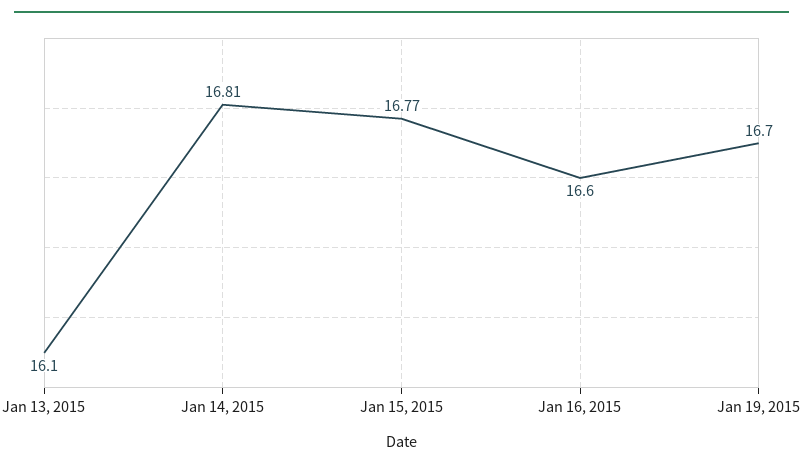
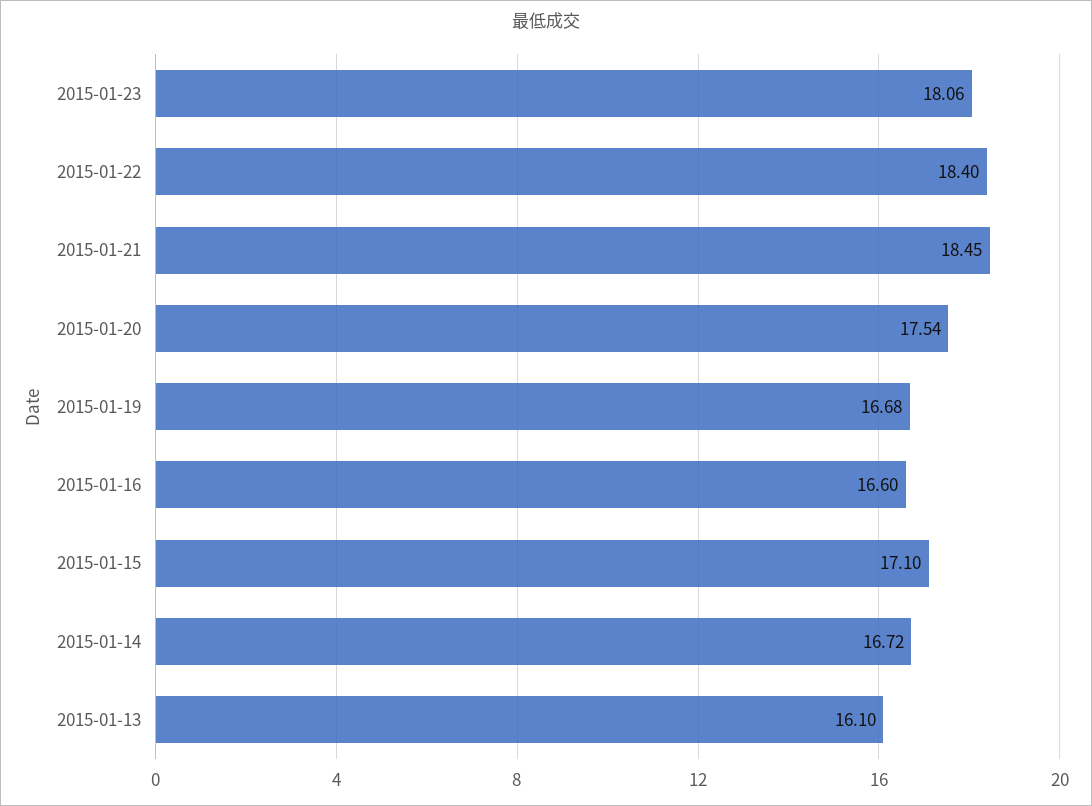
Jan 14, 2015: 16.81 -> 16.72
Jan 15, 2015: 16.77 -> 17.1
Jan 19, 2015: 16.7 -> 16.68
2015-01-23: none -> 18.06
2015-01-22: none -> 18.4
2015-01-21: none -> 18.45
2015-01-20: none -> 17.54

